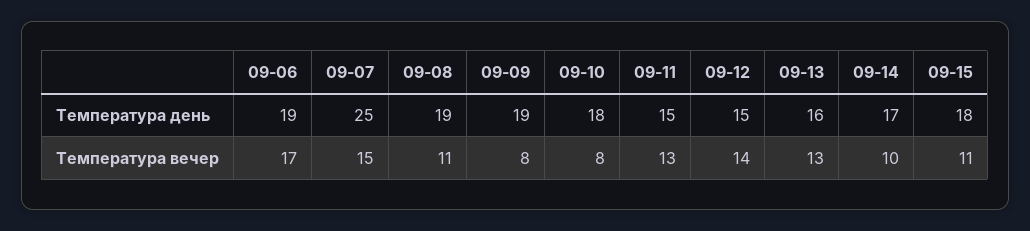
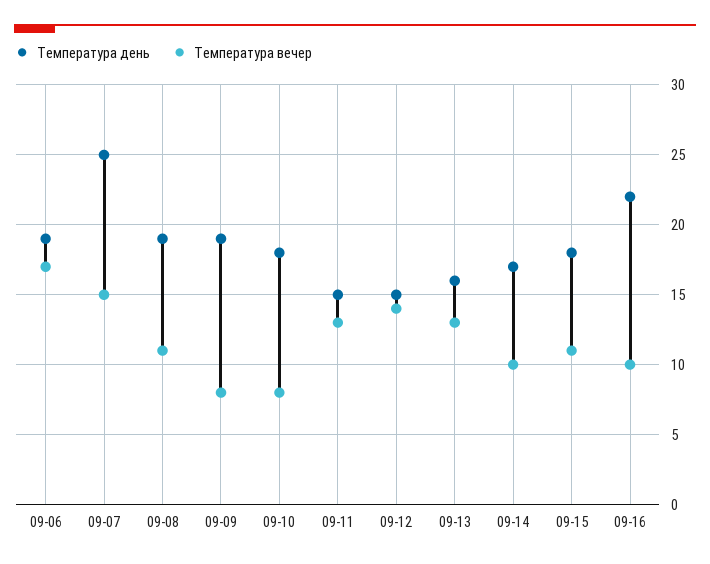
Температура день, 09-16: none -> 22
Температура вечер, 09-16: none -> 10

